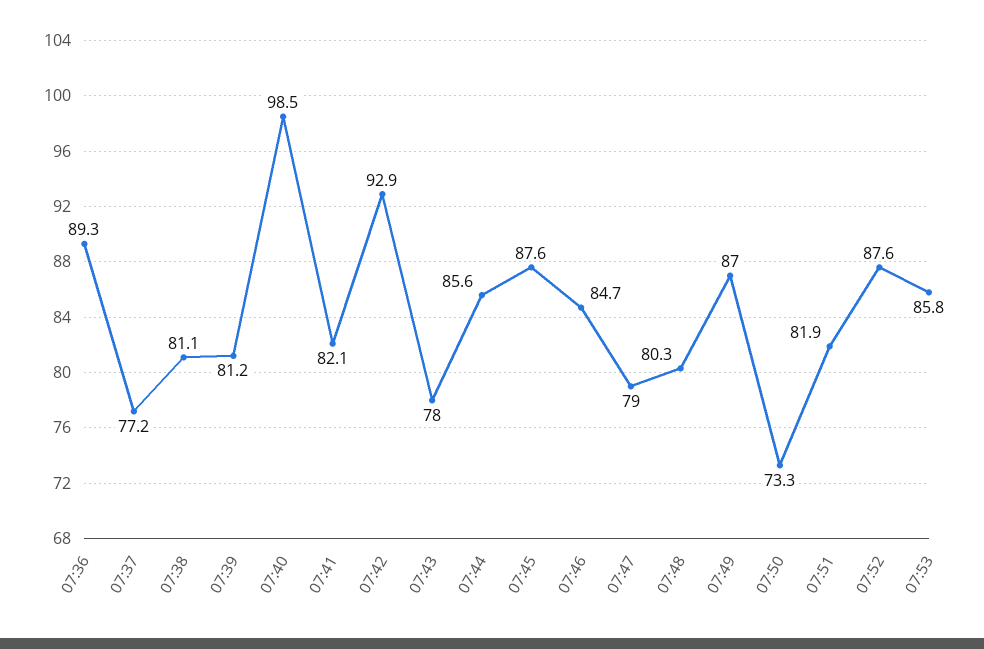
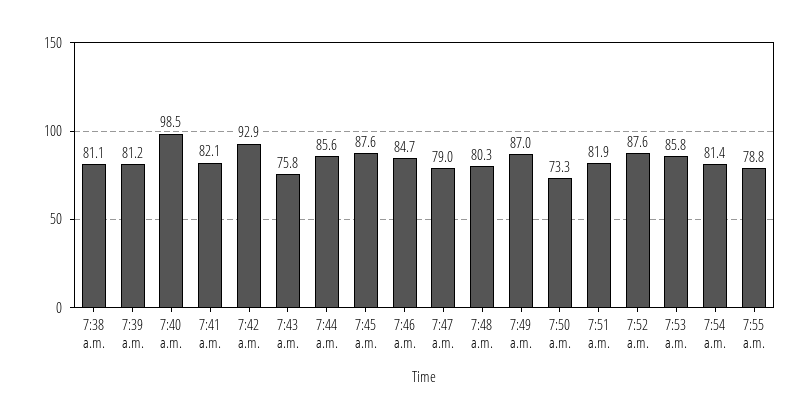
07:36: 89.3 -> none
07:37: 77.2 -> none
07:43: 78 -> 75.8
7:54 a.m.: none -> 81.4
7:55 a.m.: none -> 78.8

